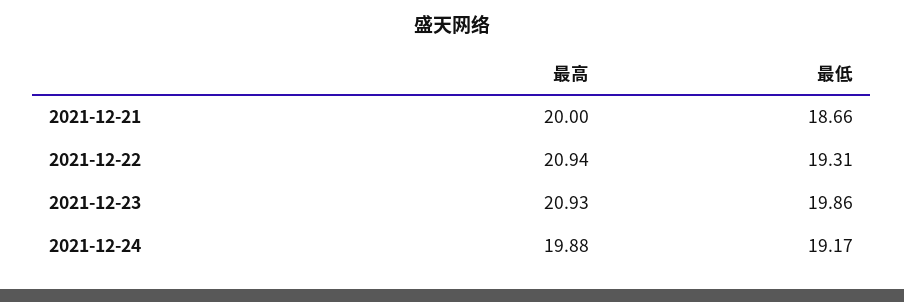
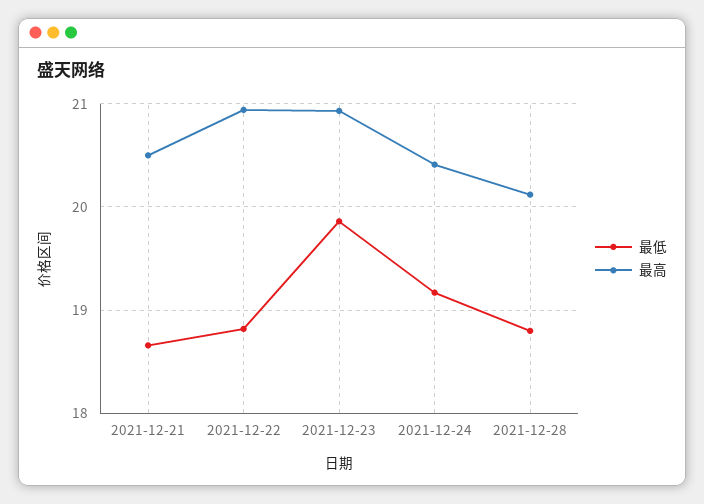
最高, 2021-12-21: 20 -> 20.5
最低, 2021-12-22: 19.31 -> 18.8
最高, 2021-12-24: 19.88 -> 20.4
最低, 2021-12-28: none -> 18.8
最高, 2021-12-28: none -> 20.1

